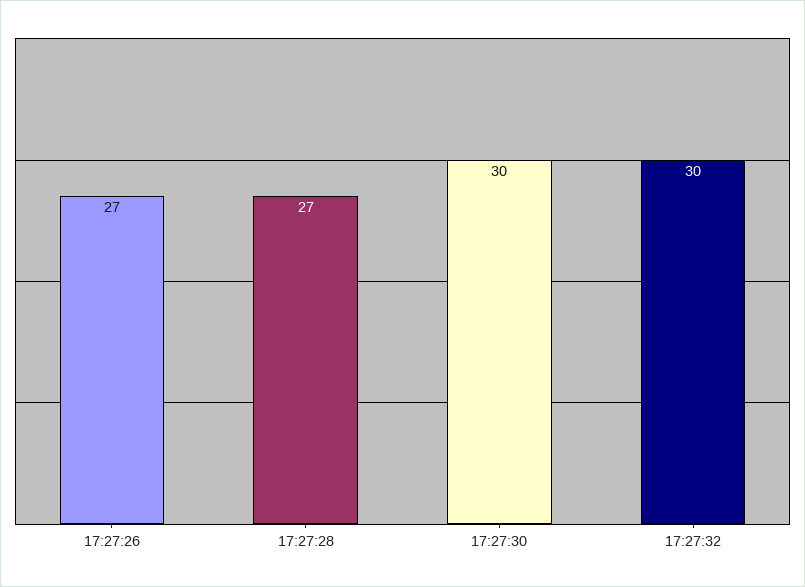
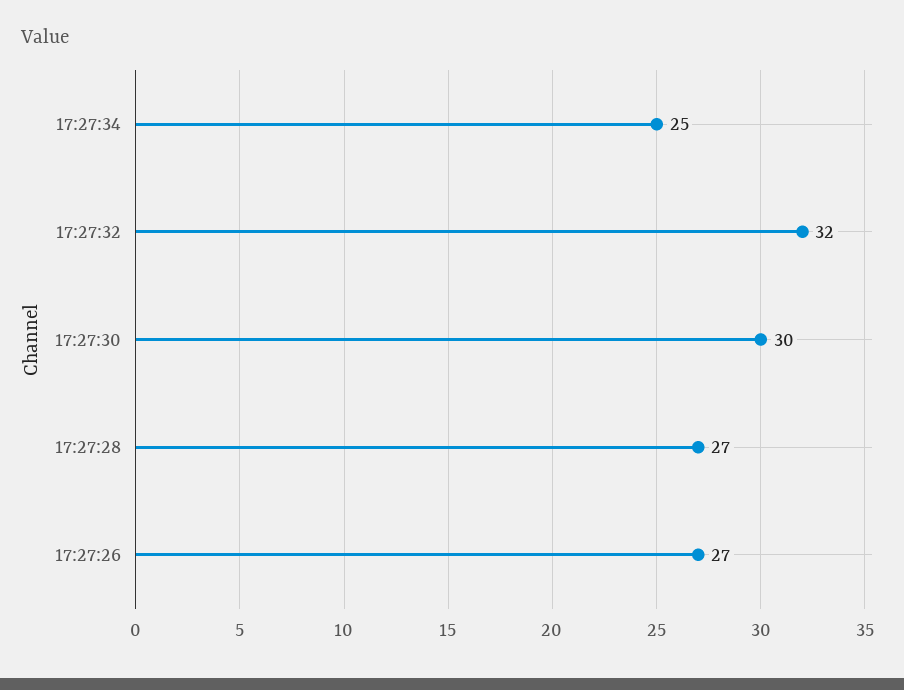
17:27:32: 30 -> 32
17:27:34: none -> 25

